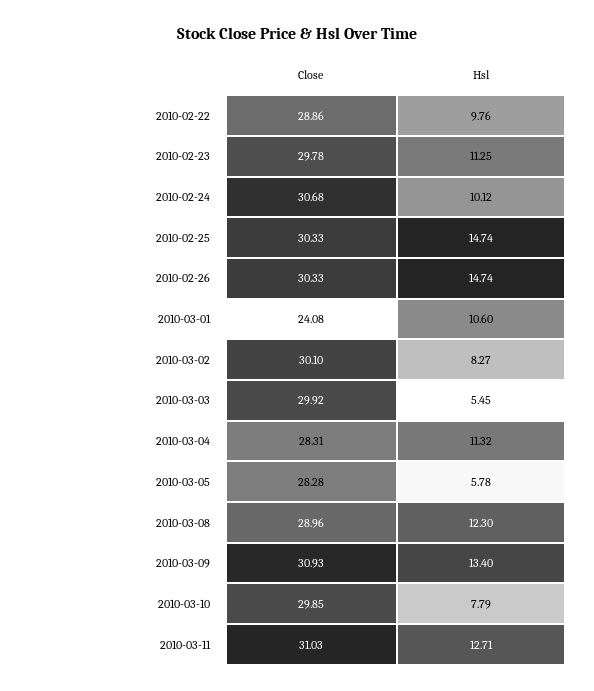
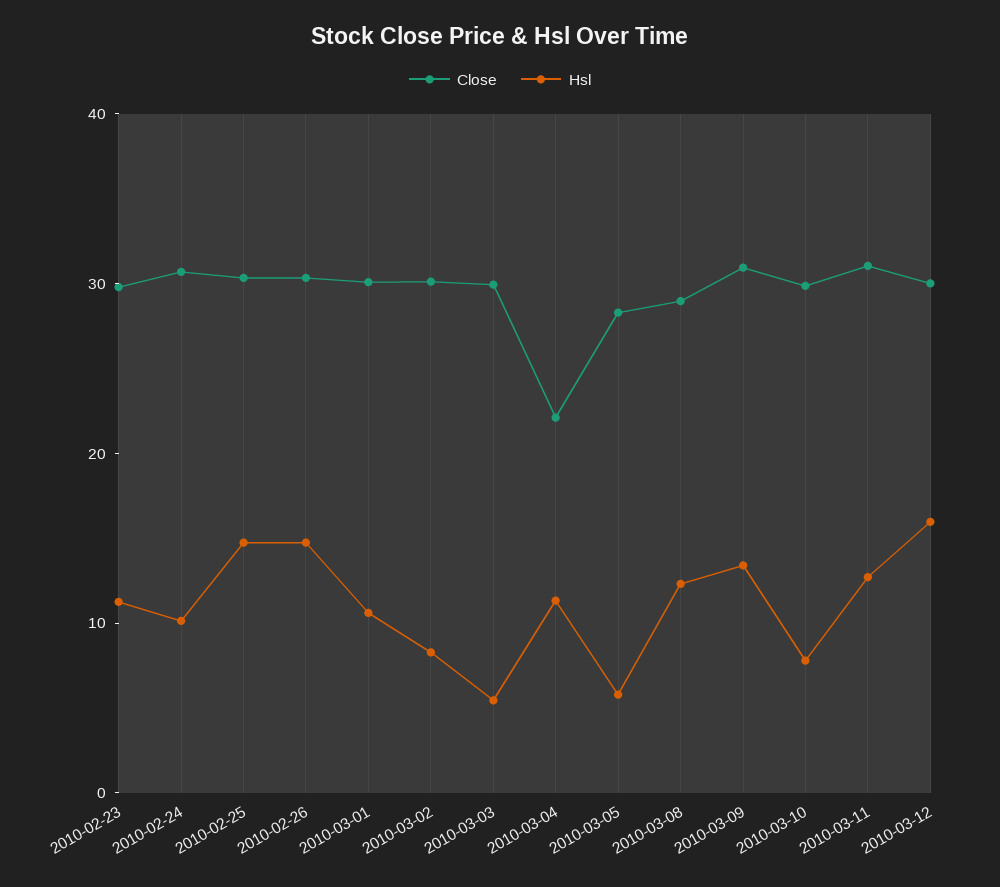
Close, 2010-02-22: 28.86 -> none
Hsl, 2010-02-22: 9.76 -> none
Close, 2010-03-01: 24.08 -> 30
Close, 2010-03-04: 28.31 -> 22
Close, 2010-03-12: none -> 30
Hsl, 2010-03-12: none -> 16

